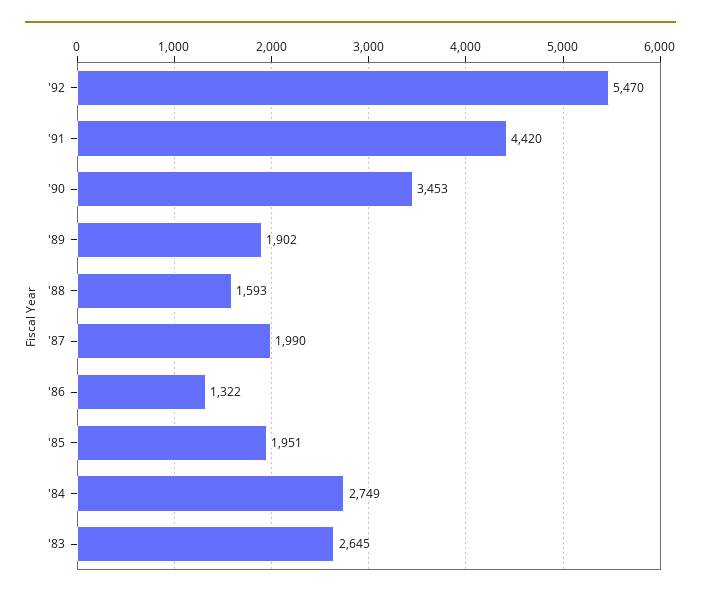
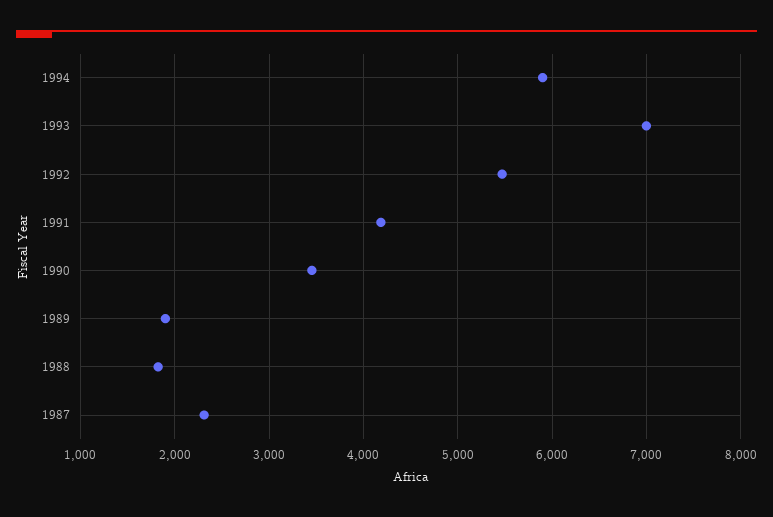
'91: 4420 -> 4200
'88: 1593 -> 1800
'87: 1990 -> 2300
'86: 1322 -> none
'85: 1951 -> none
'84: 2749 -> none
'83: 2645 -> none
1994: none -> 5900
1993: none -> 7000

